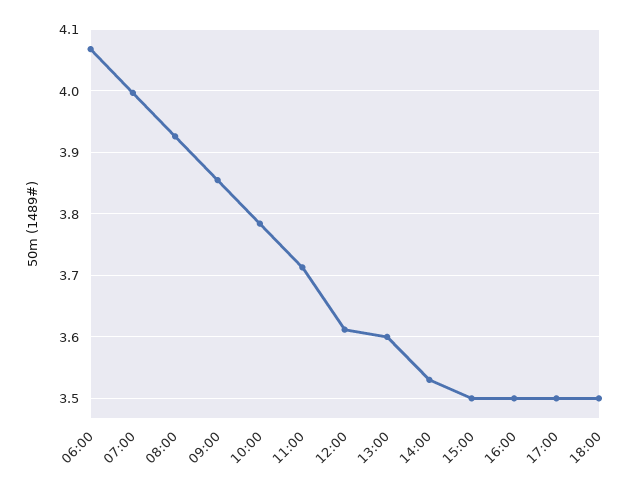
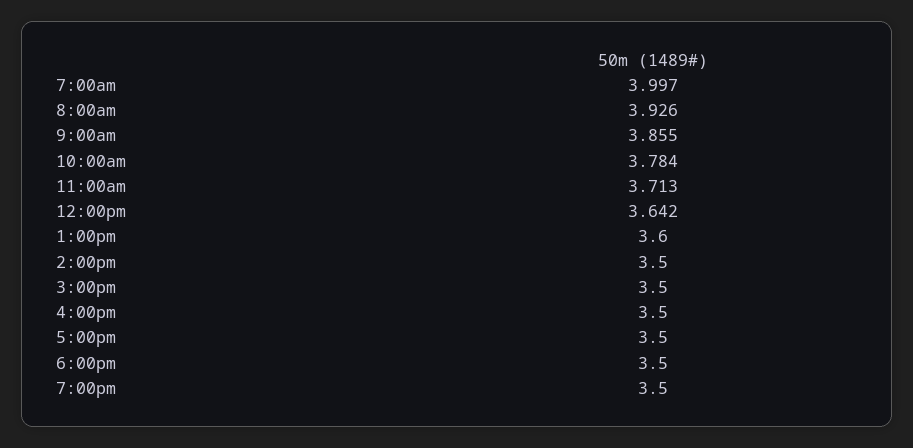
06:00: 4.07 -> none
12:00: 3.61 -> 3.642
14:00: 3.53 -> 3.5
7:00pm: none -> 3.5

